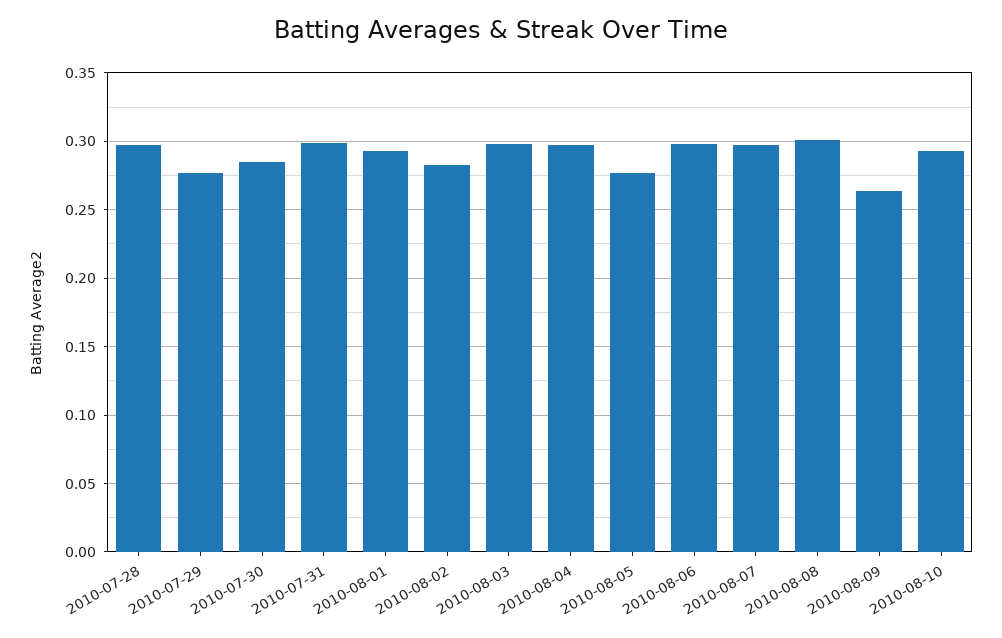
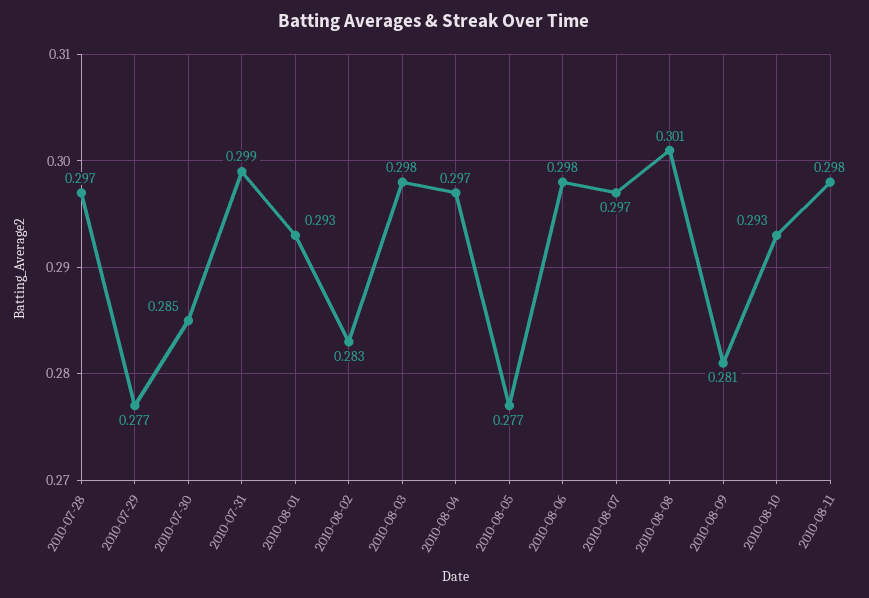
2010-08-09: 0.265 -> 0.281
2010-08-11: none -> 0.298

